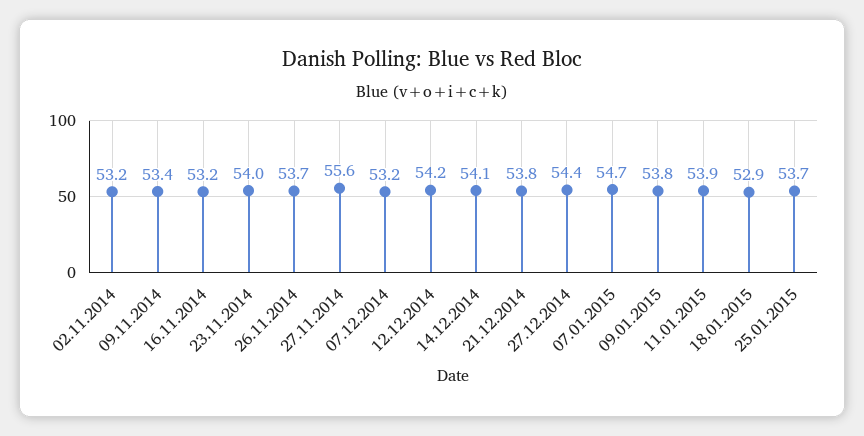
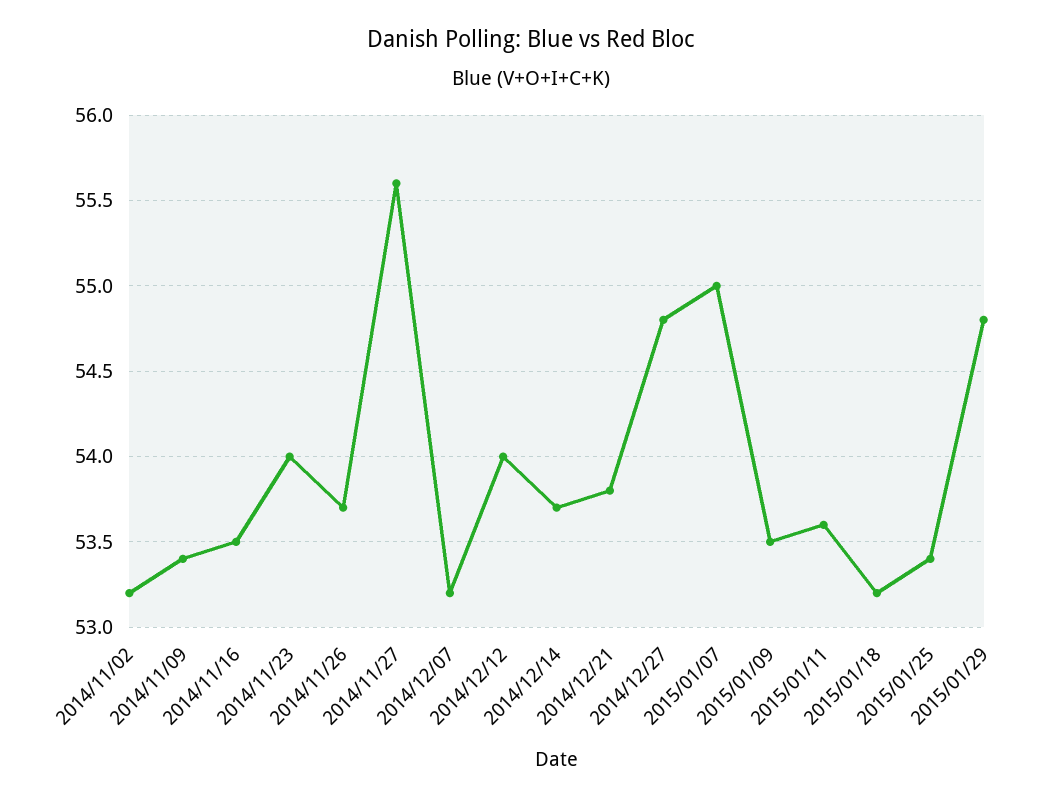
16.11.2014: 53.2 -> 53.5
12.12.2014: 54.2 -> 54
14.12.2014: 54.1 -> 53.7
27.12.2014: 54.4 -> 54.8
07.01.2015: 54.7 -> 55
09.01.2015: 53.8 -> 53.5
11.01.2015: 53.9 -> 53.6
18.01.2015: 52.9 -> 53.2
25.01.2015: 53.7 -> 53.4
2015/01/29: none -> 54.8

